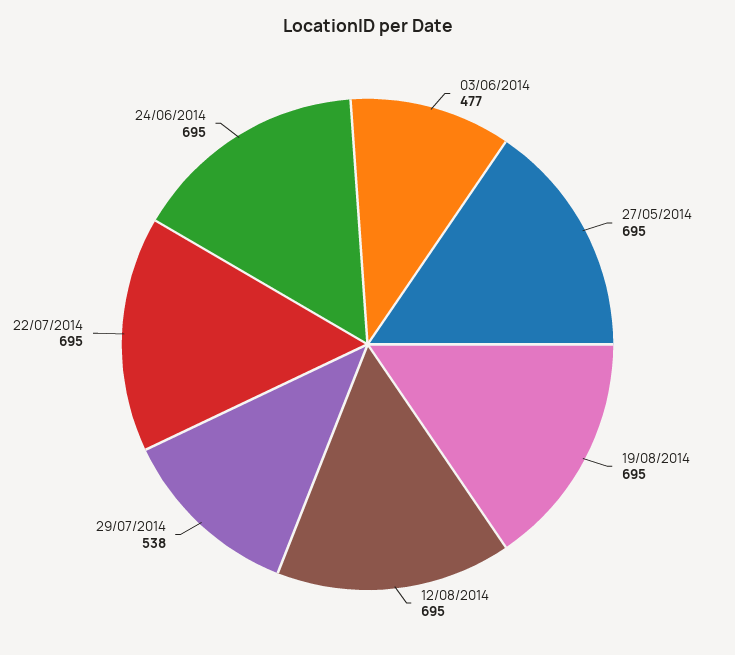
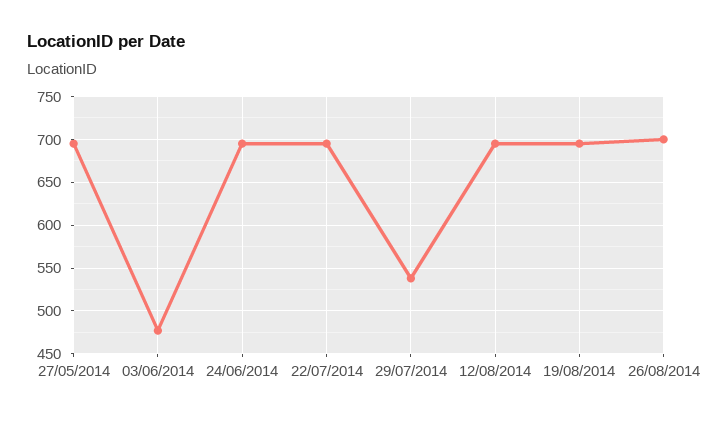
26/08/2014: none -> 700

